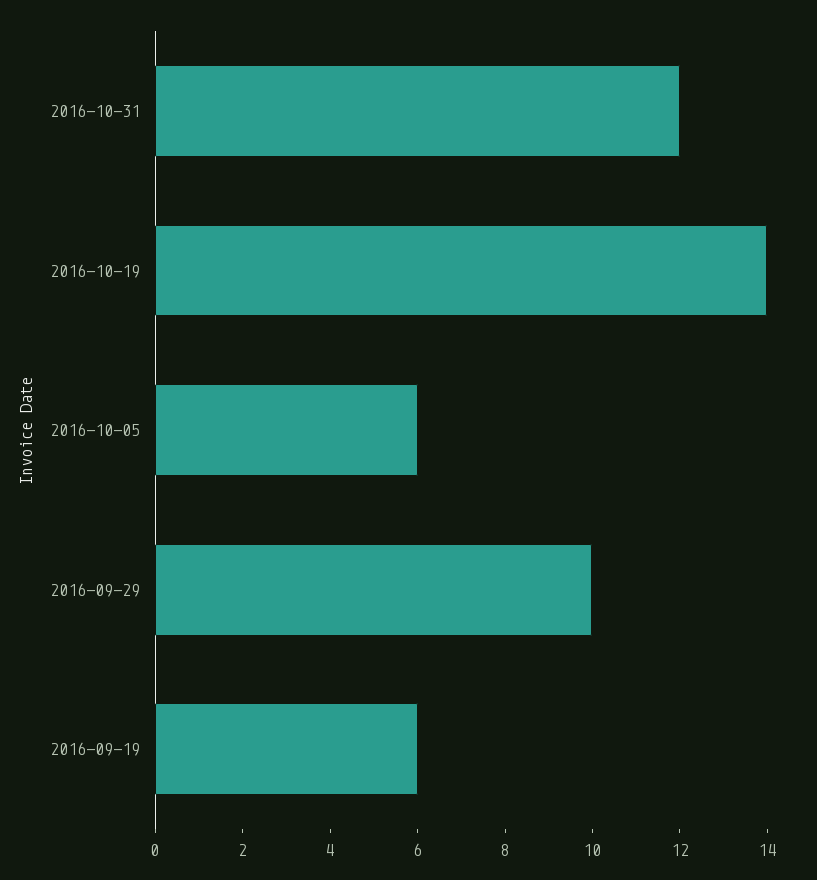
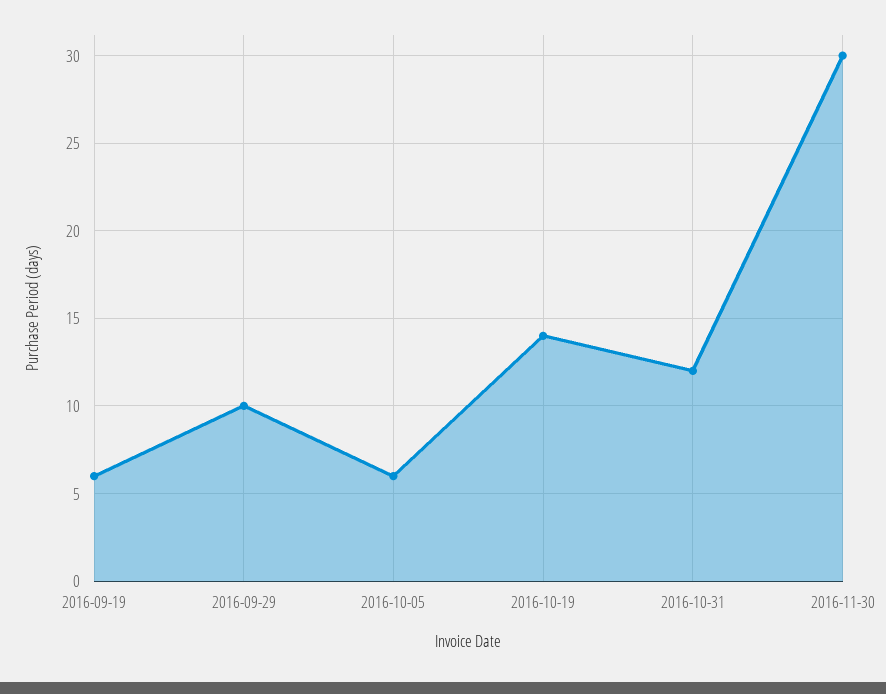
2016-11-30: none -> 30

